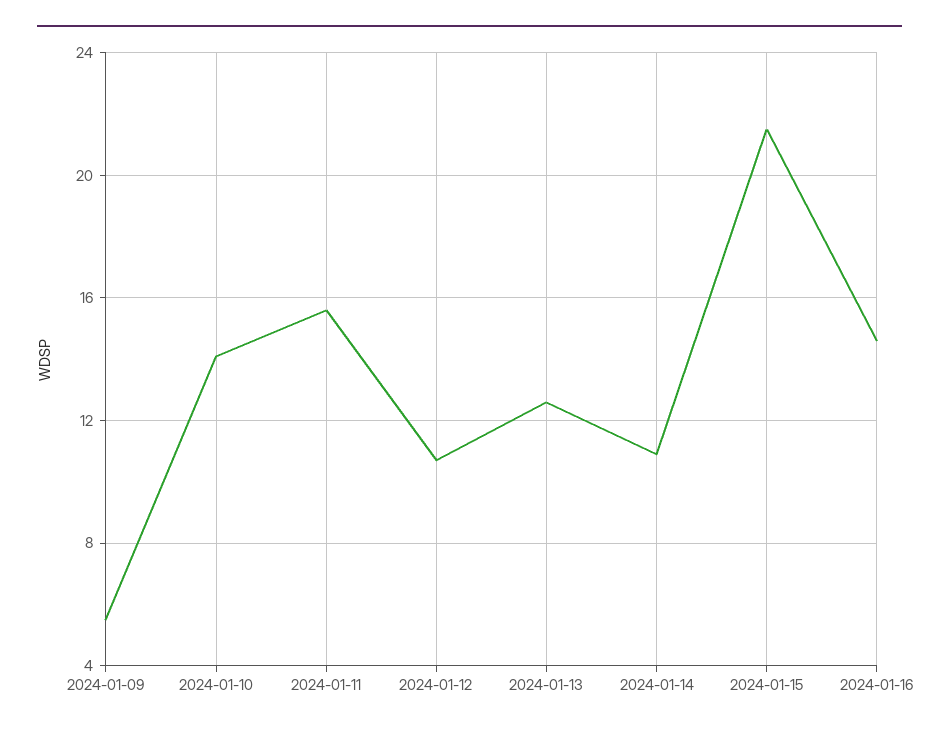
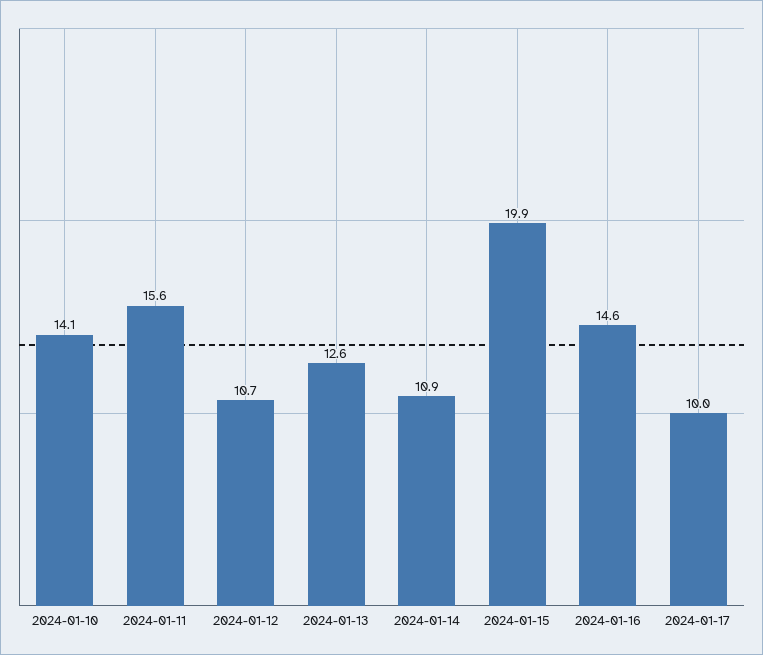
2024-01-09: 5.5 -> none
2024-01-15: 21.5 -> 19.9
2024-01-17: none -> 10

